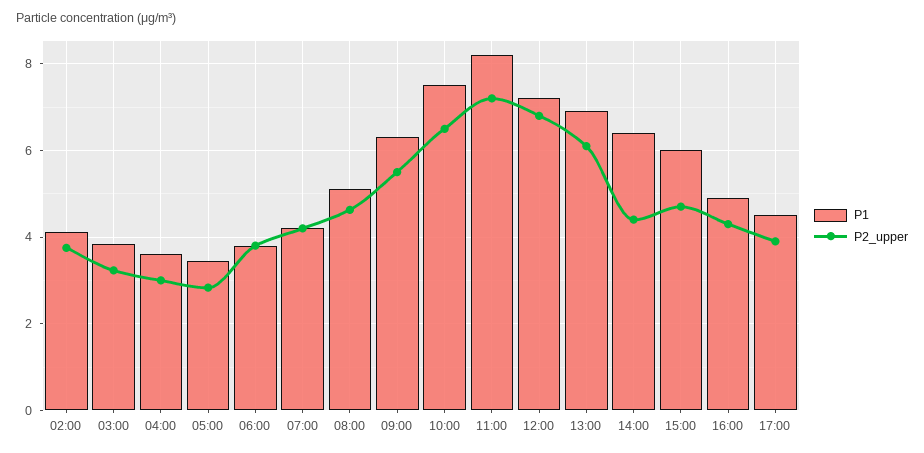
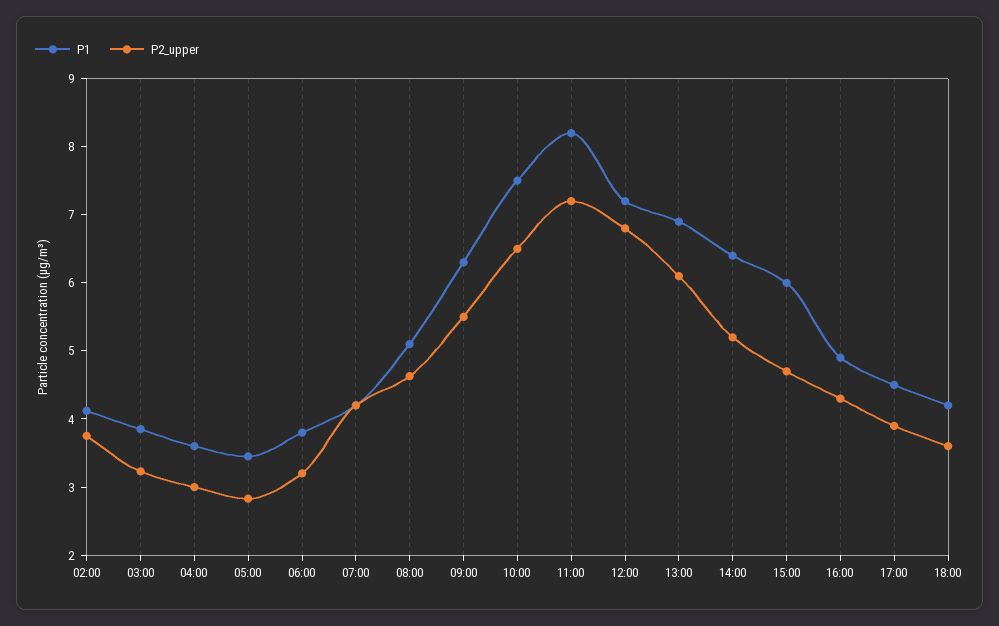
P2_upper, 06:00: 3.8 -> 3.2
P2_upper, 14:00: 4.4 -> 5.2
P1, 18:00: none -> 4.2
P2_upper, 18:00: none -> 3.6

